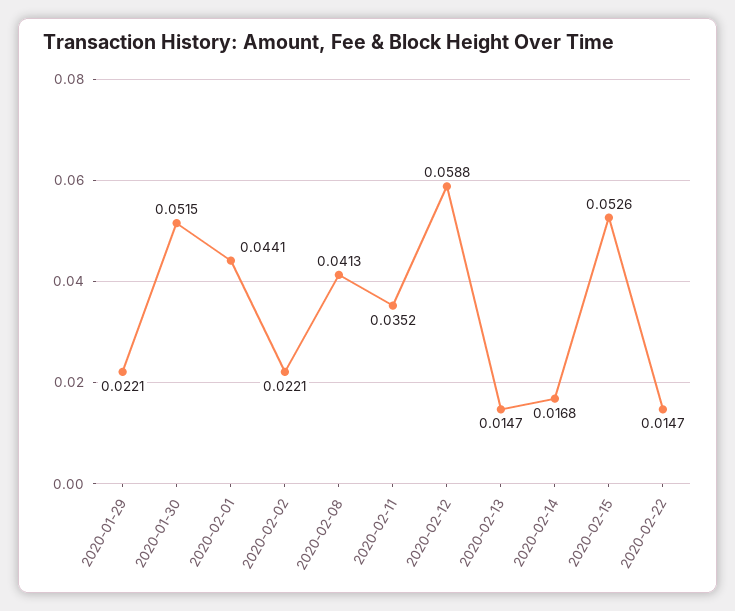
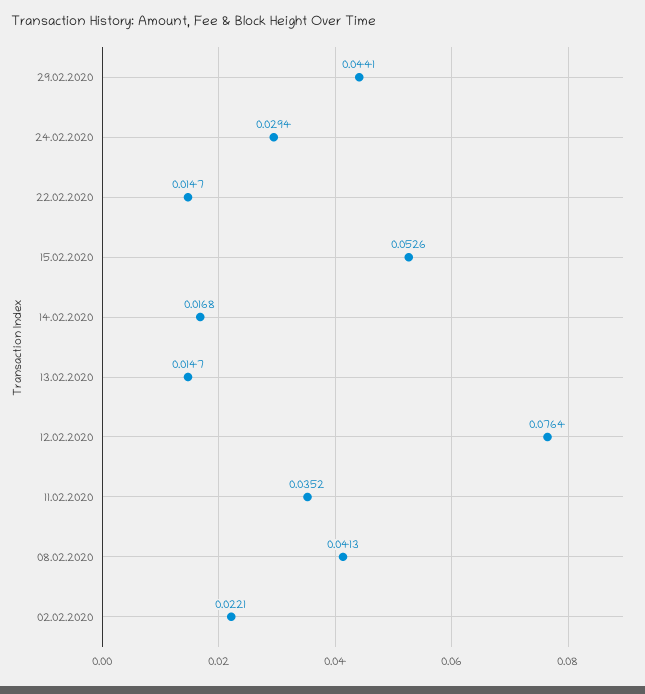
2020-01-29: 0.0221 -> none
2020-01-30: 0.0515 -> none
2020-02-01: 0.0441 -> none
2020-02-12: 0.0588 -> 0.0764
29.02.2020: none -> 0.0441
24.02.2020: none -> 0.0294

